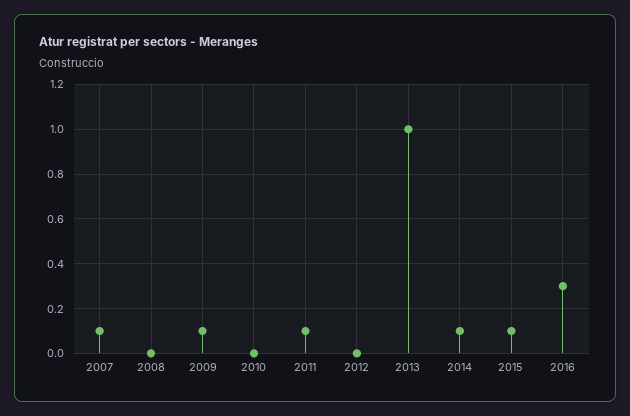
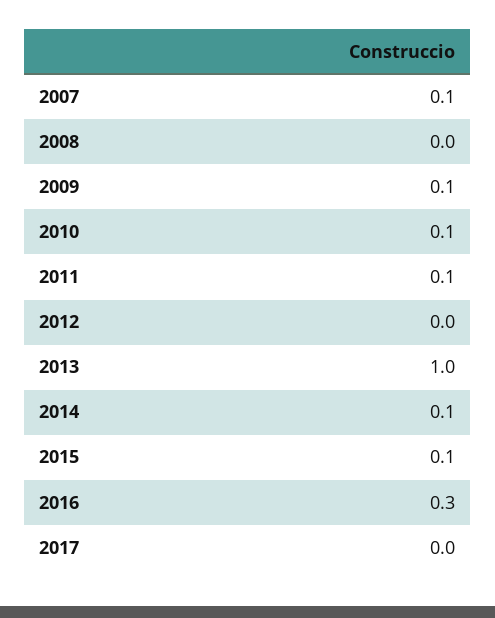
2010: 0 -> 0.1
2017: none -> 0

